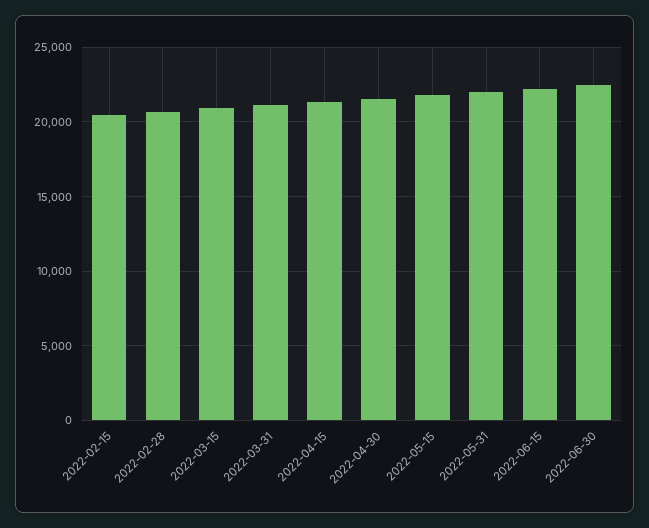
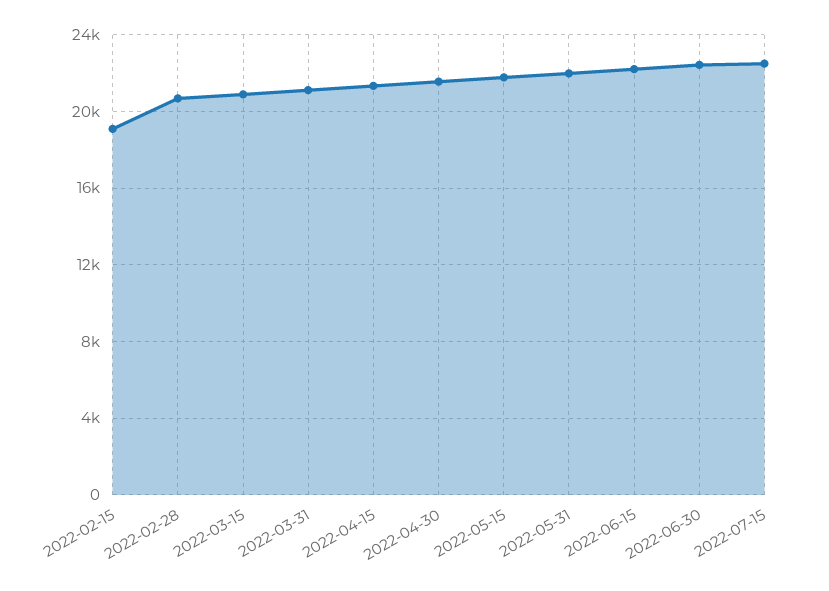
2022-02-15: 20500 -> 19000
2022-07-15: none -> 22500

